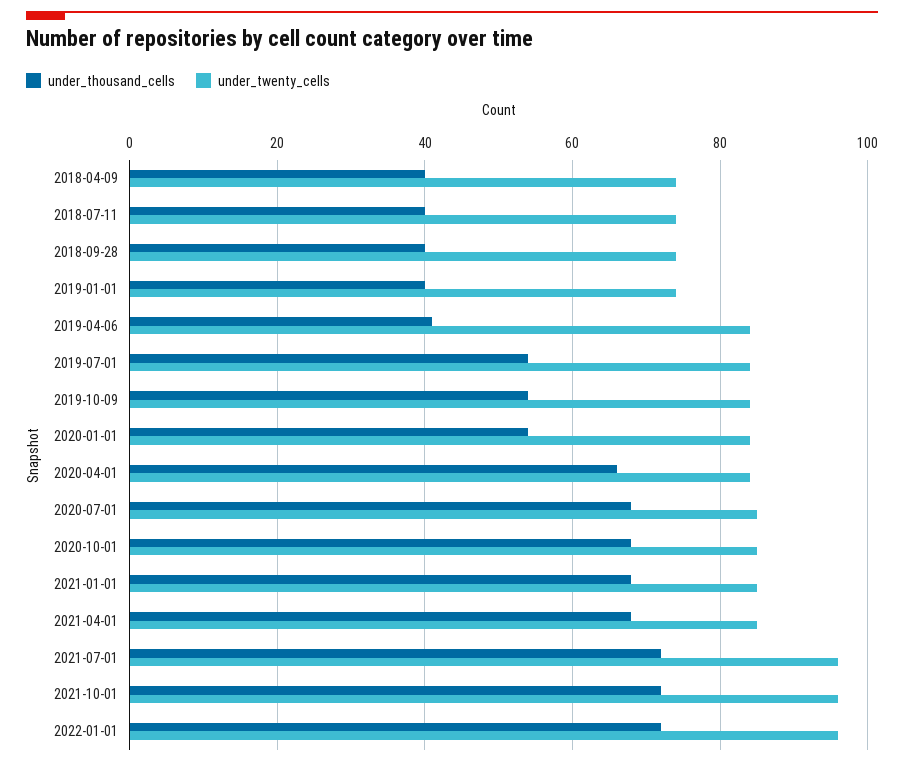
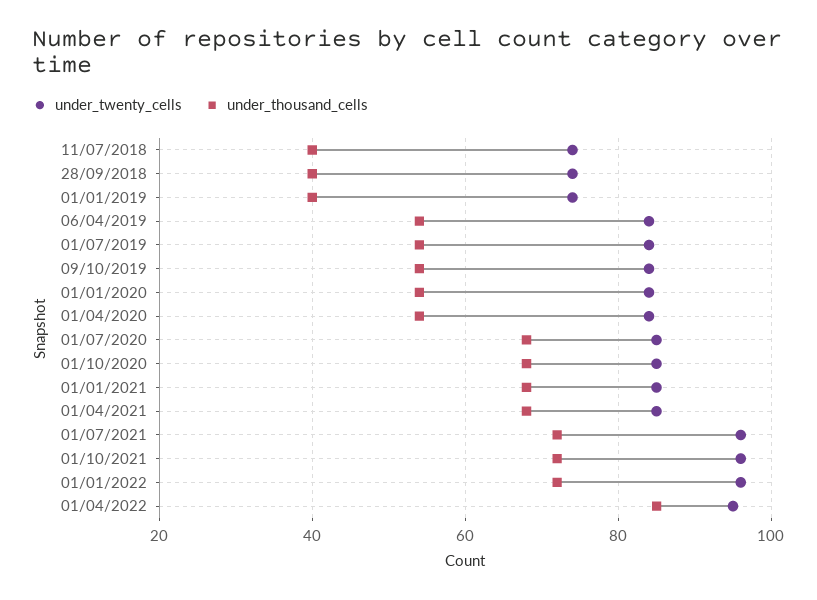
under_thousand_cells, 2018-04-09: 40 -> none
under_twenty_cells, 2018-04-09: 75 -> none
under_thousand_cells, 2019-04-06: 40 -> 55
under_thousand_cells, 2020-04-01: 65 -> 55
under_twenty_cells, 01/04/2022: none -> 95
under_thousand_cells, 01/04/2022: none -> 85

